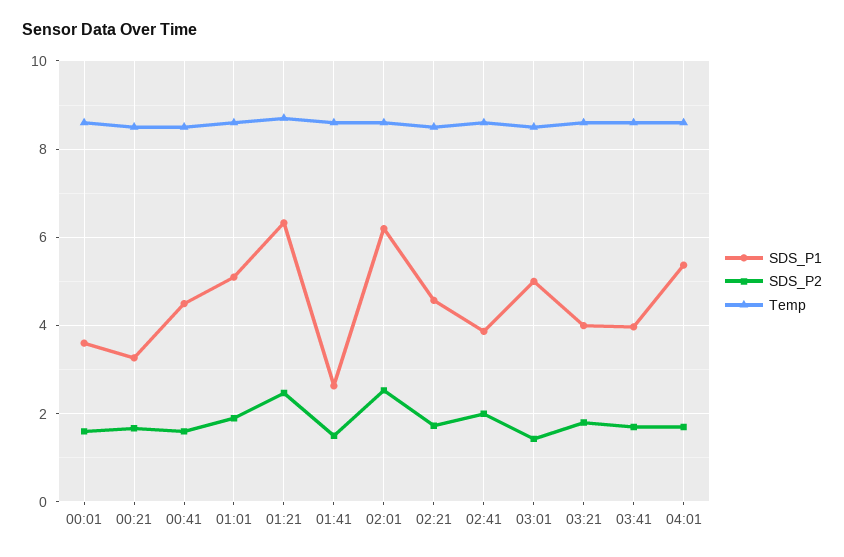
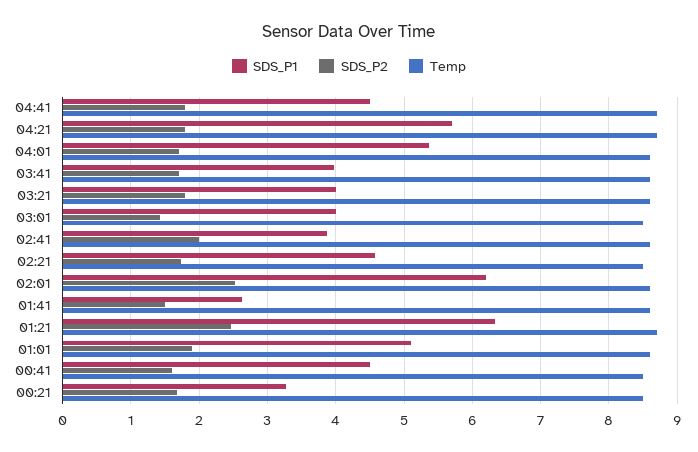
SDS_P1, 00:01: 3.6 -> none
SDS_P2, 00:01: 1.6 -> none
Temp, 00:01: 8.6 -> none
SDS_P1, 03:01: 5 -> 4
SDS_P1, 04:41: none -> 4.5
SDS_P2, 04:41: none -> 1.8
Temp, 04:41: none -> 8.7
SDS_P1, 04:21: none -> 5.7
SDS_P2, 04:21: none -> 1.8
Temp, 04:21: none -> 8.7

